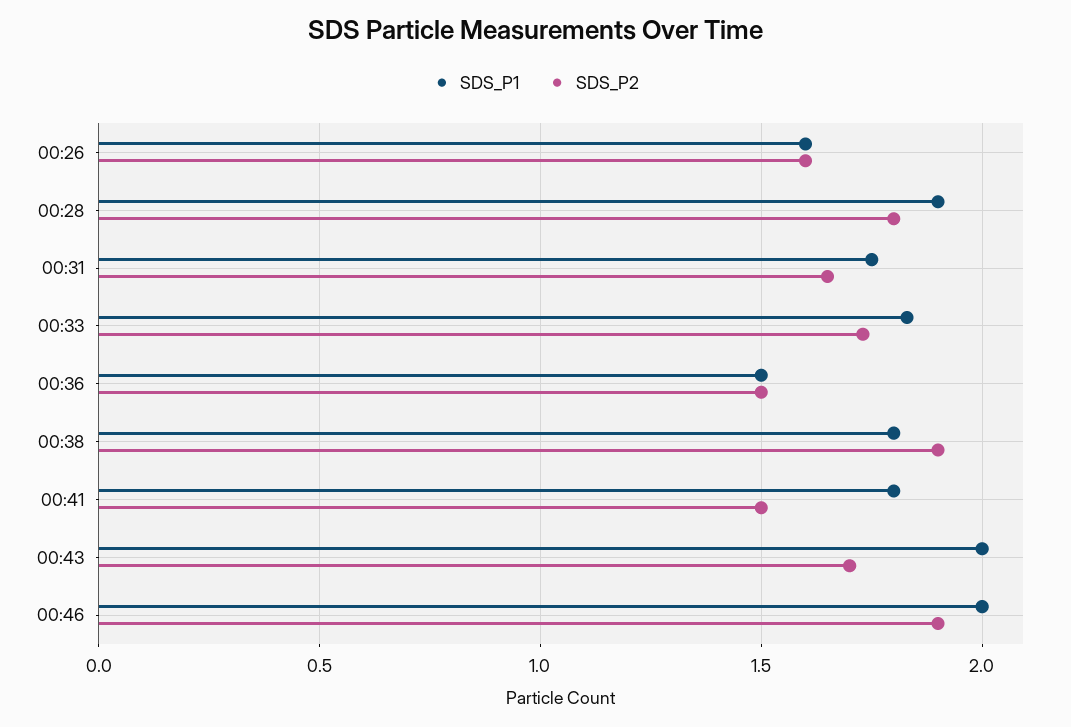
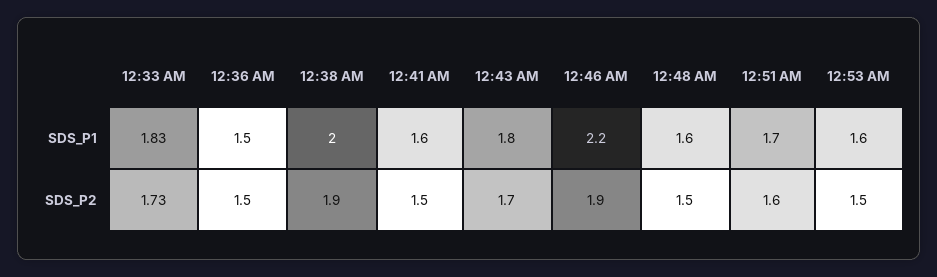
SDS_P1, 00:26: 1.6 -> none
SDS_P2, 00:26: 1.6 -> none
SDS_P1, 00:28: 1.9 -> none
SDS_P2, 00:28: 1.8 -> none
SDS_P1, 00:31: 1.75 -> none
SDS_P2, 00:31: 1.65 -> none
SDS_P1, 00:38: 1.8 -> 2
SDS_P1, 00:41: 1.8 -> 1.6
SDS_P1, 00:43: 2 -> 1.8
SDS_P1, 00:46: 2 -> 2.2
SDS_P1, 12:48 AM: none -> 1.6
SDS_P1, 12:51 AM: none -> 1.7
SDS_P1, 12:53 AM: none -> 1.6
SDS_P2, 12:48 AM: none -> 1.5
SDS_P2, 12:51 AM: none -> 1.6
SDS_P2, 12:53 AM: none -> 1.5

